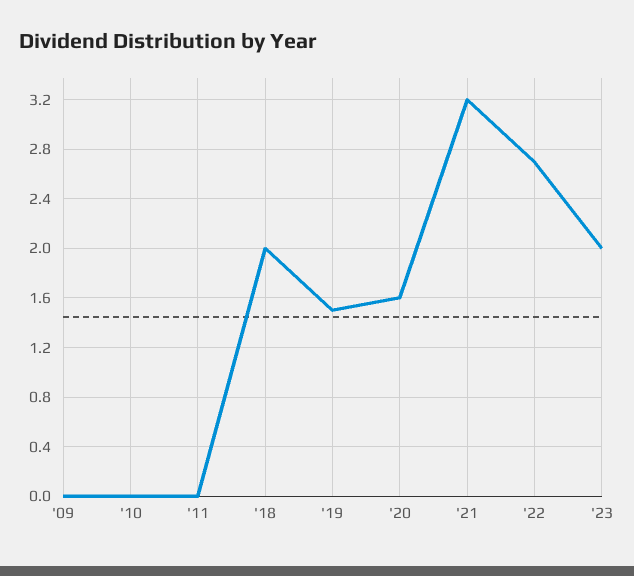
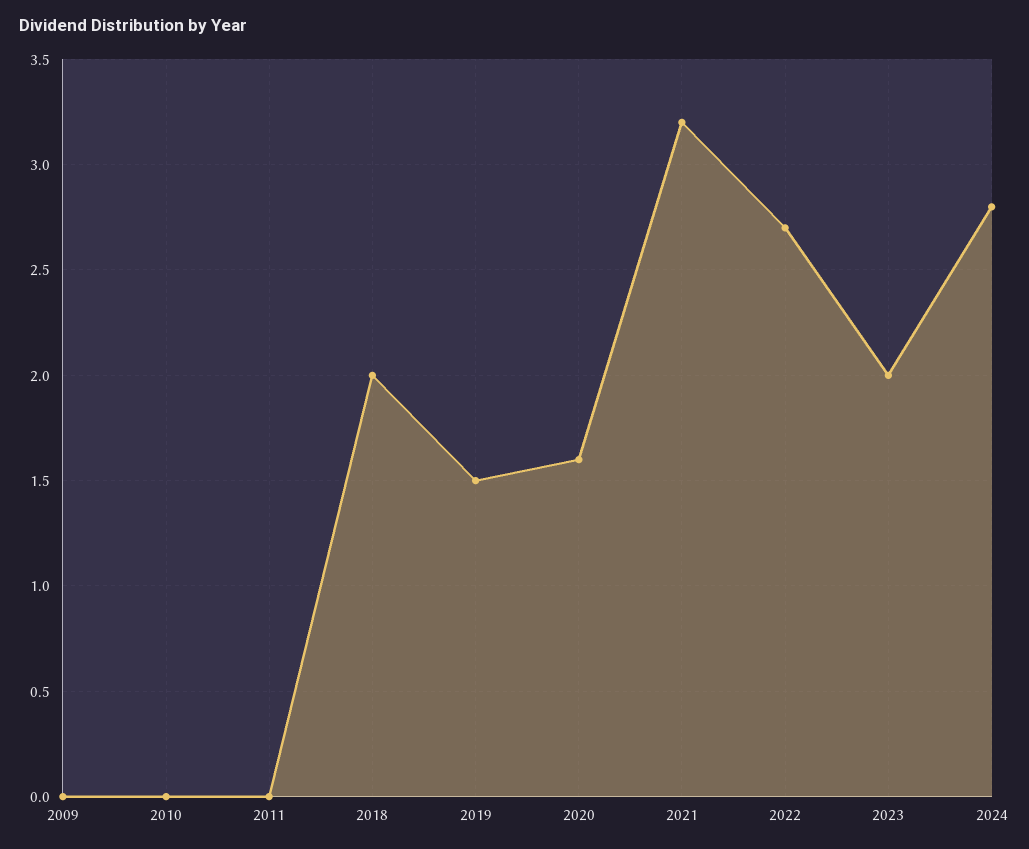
2024: none -> 2.8

